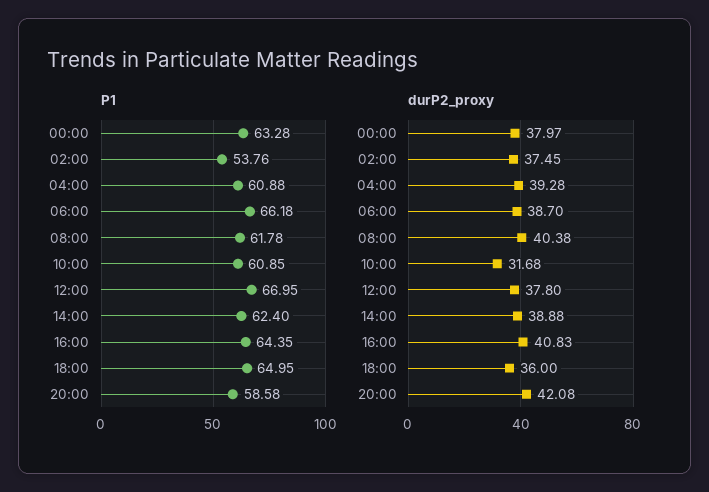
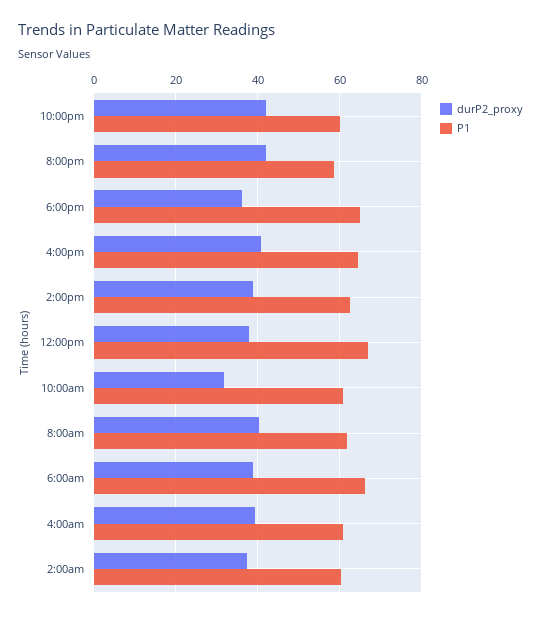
P1, 00:00: 63.28 -> none
P1, 02:00: 53.76 -> 60
durP2_proxy, 00:00: 37.97 -> none
durP2_proxy, 10:00pm: none -> 42
P1, 10:00pm: none -> 60

